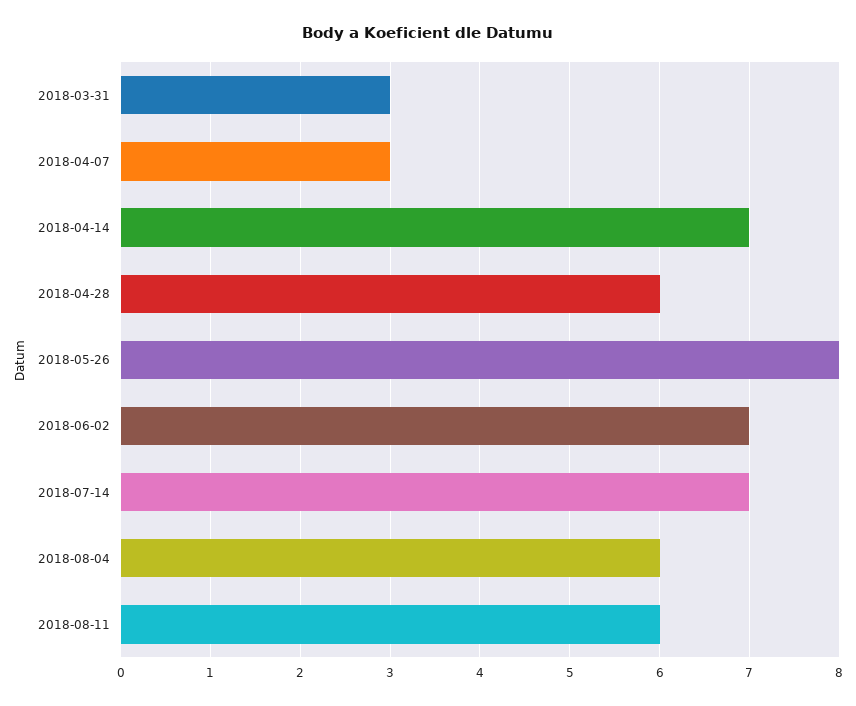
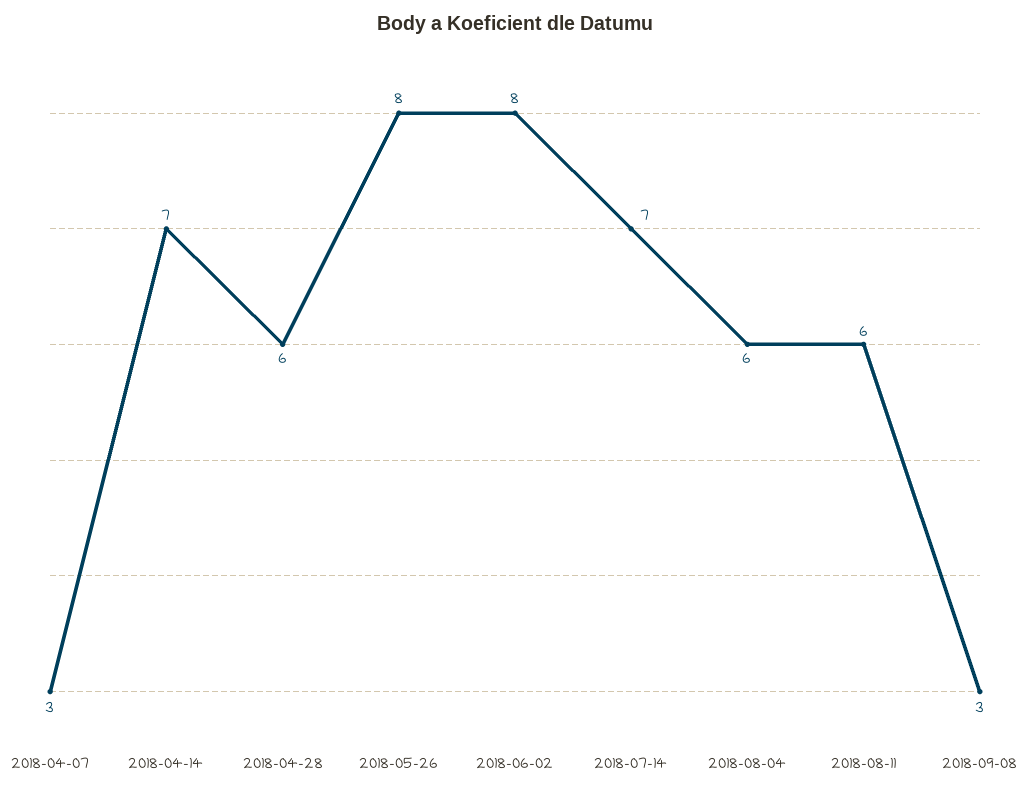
2018-03-31: 3 -> none
2018-06-02: 7 -> 8
2018-09-08: none -> 3

